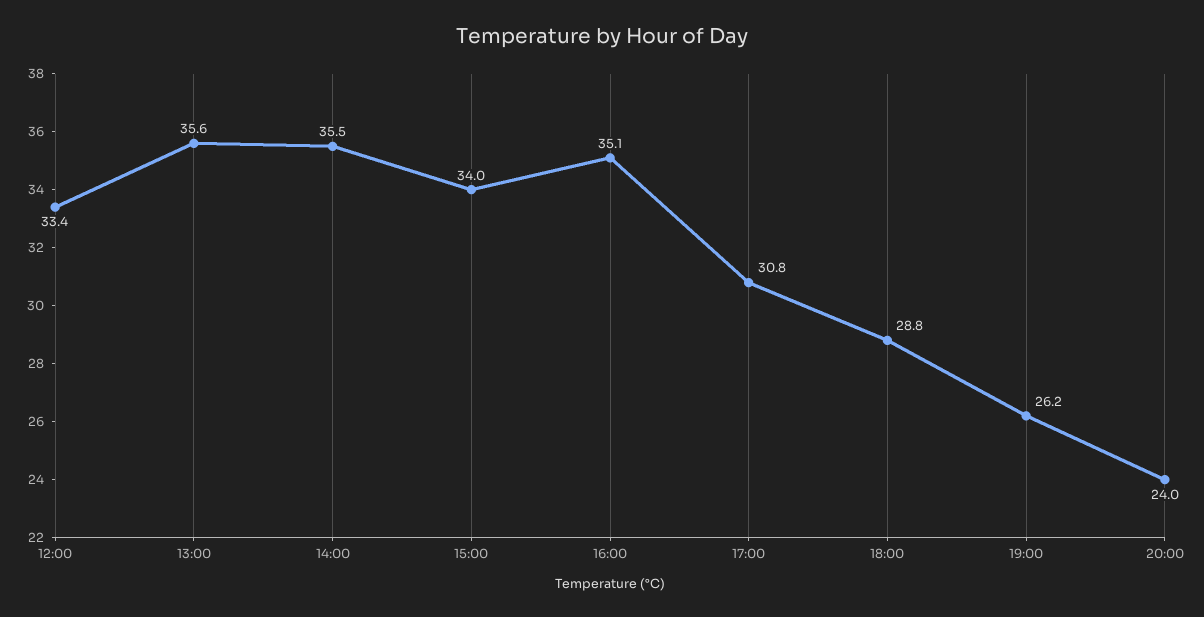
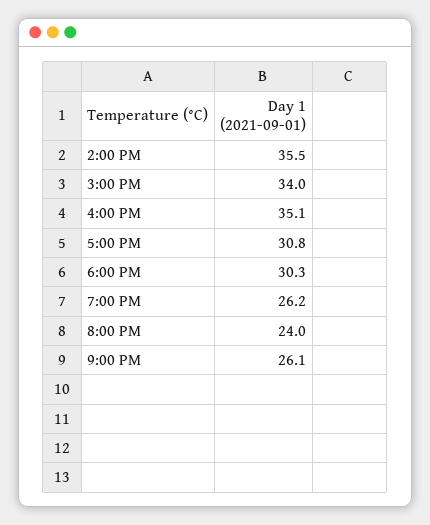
12:00: 33.4 -> none
13:00: 35.6 -> none
18:00: 28.8 -> 30.3
9:00 PM: none -> 26.1

